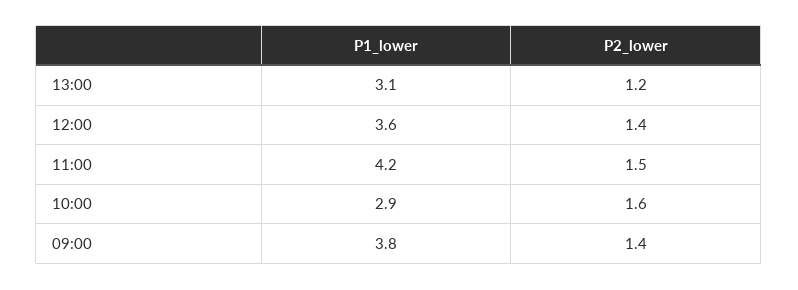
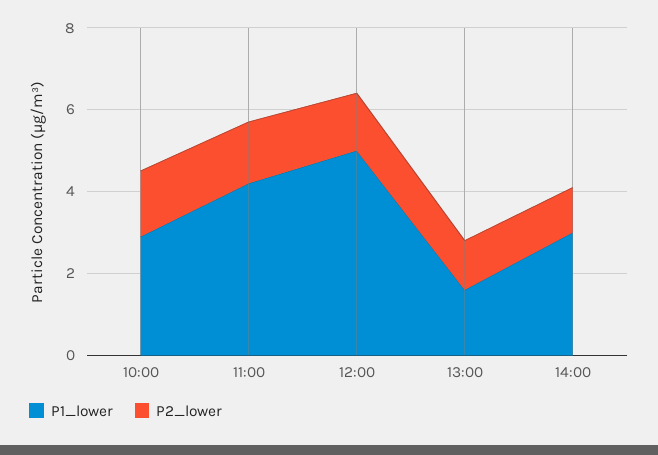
P1_lower, 13:00: 3.1 -> 1.5
P1_lower, 12:00: 3.6 -> 5
P1_lower, 09:00: 3.8 -> none
P2_lower, 09:00: 1.4 -> none
P1_lower, 14:00: none -> 3
P2_lower, 14:00: none -> 1

